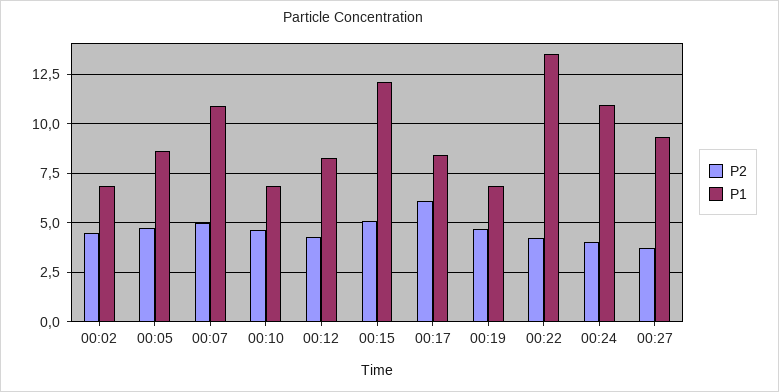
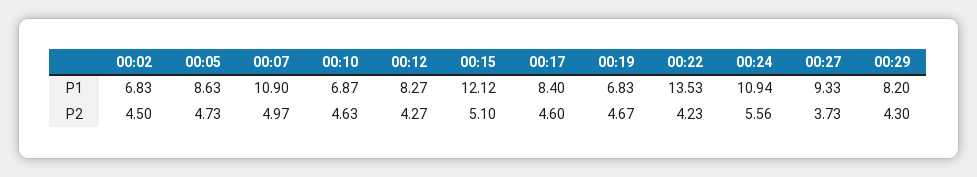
P2, 00:17: 6 -> 4.6
P2, 00:24: 4 -> 5.56
P1, 00:29: none -> 8.2
P2, 00:29: none -> 4.3

